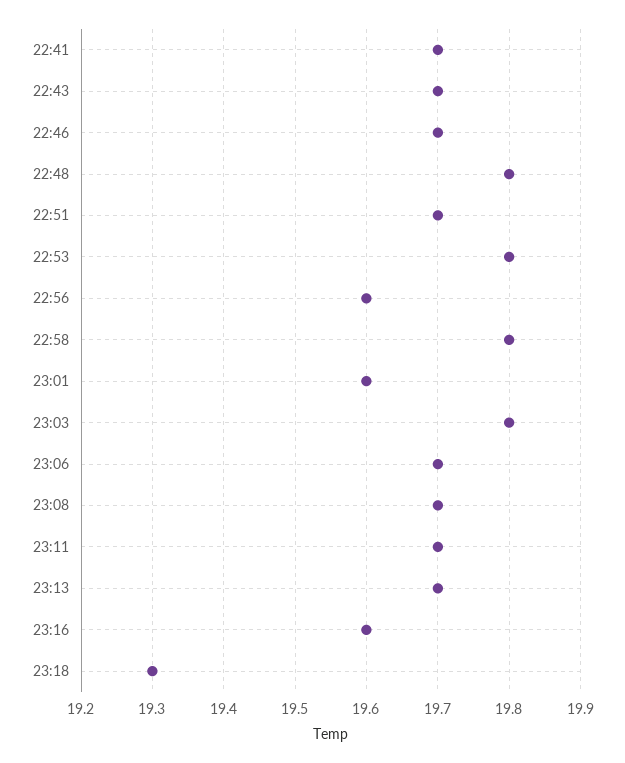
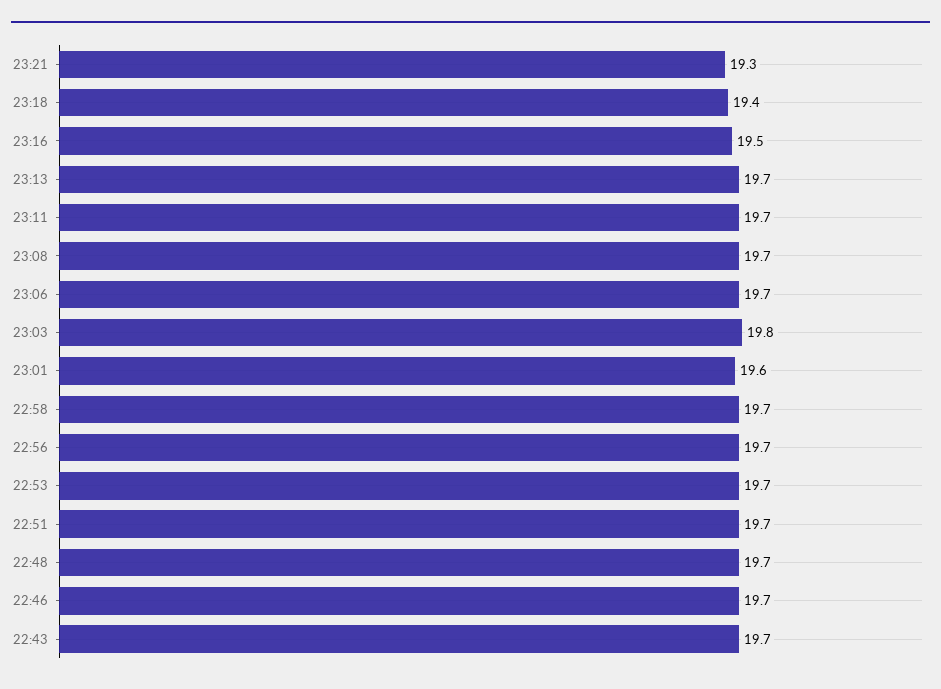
22:41: 19.7 -> none
22:48: 19.8 -> 19.7
22:53: 19.8 -> 19.7
22:56: 19.6 -> 19.7
22:58: 19.8 -> 19.7
23:16: 19.6 -> 19.5
23:18: 19.3 -> 19.4
23:21: none -> 19.3

